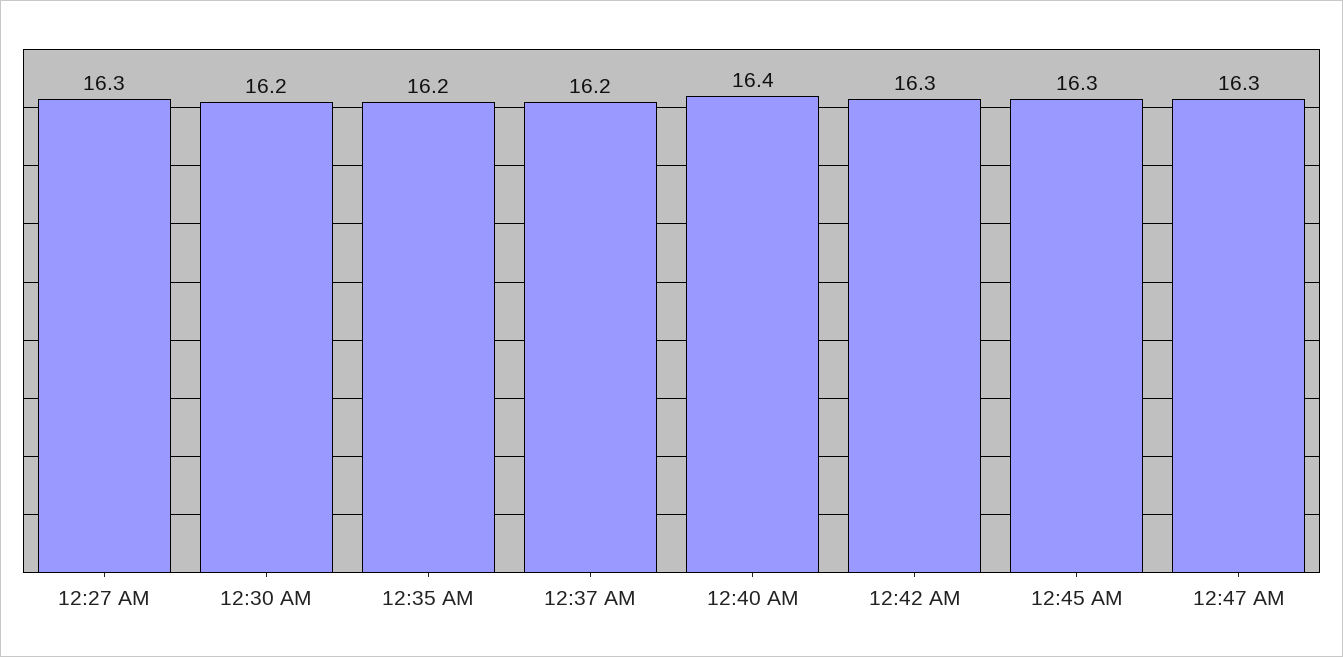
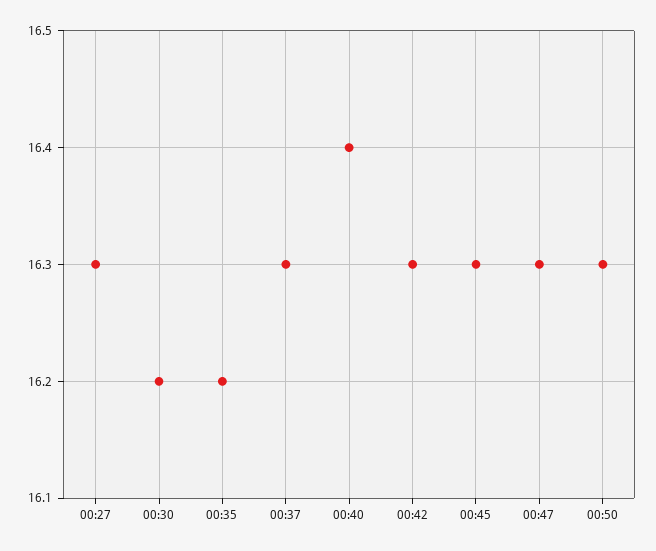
12:37 AM: 16.2 -> 16.3
00:50: none -> 16.3

